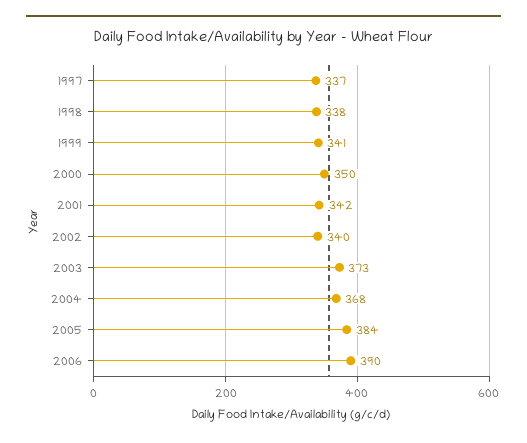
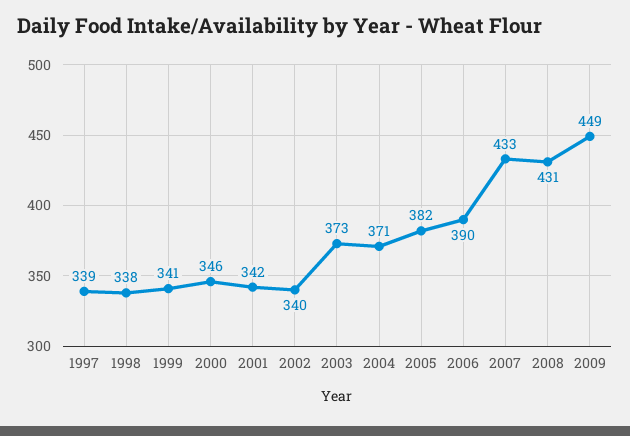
1997: 337 -> 339
2000: 350 -> 346
2004: 368 -> 371
2005: 384 -> 382
2007: none -> 433
2008: none -> 431
2009: none -> 449

